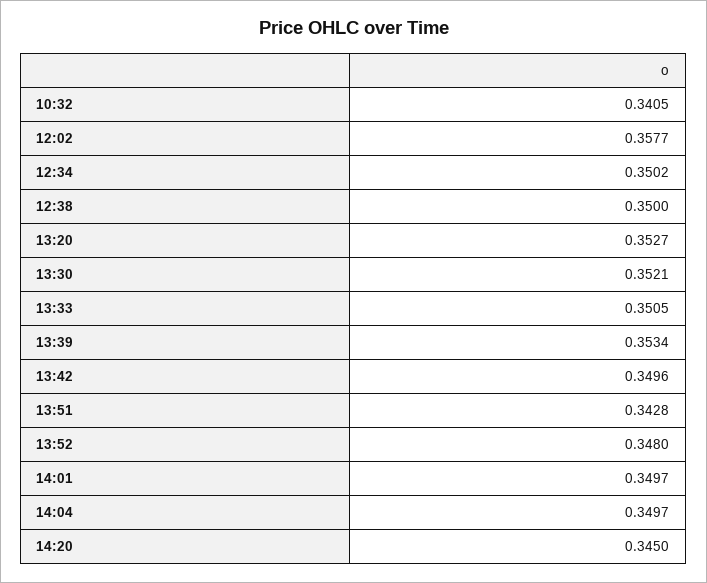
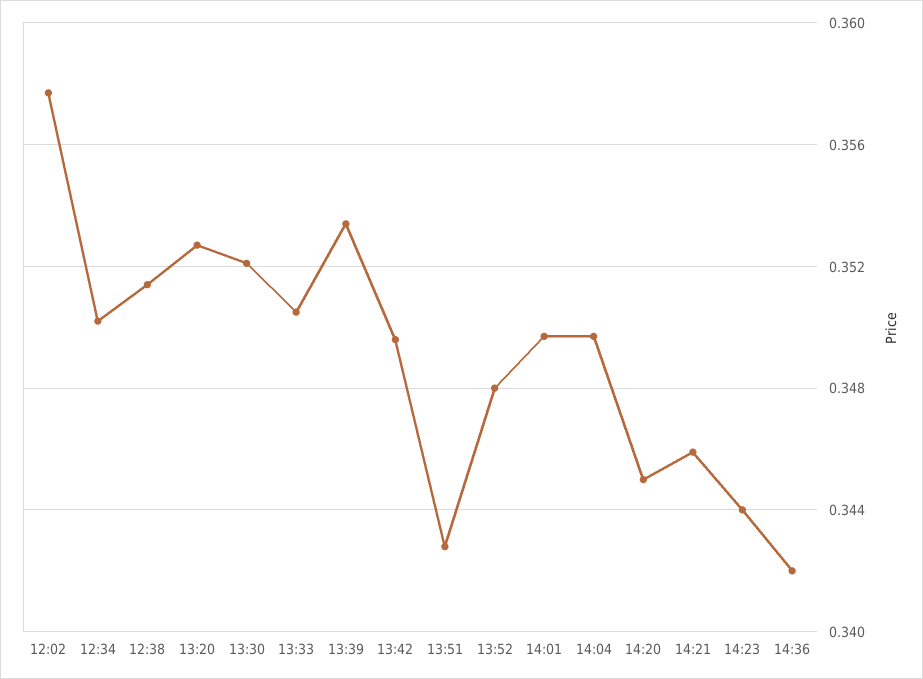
10:32: 0.3405 -> none
12:38: 0.35 -> 0.3515
14:21: none -> 0.346
14:23: none -> 0.344
14:36: none -> 0.342

